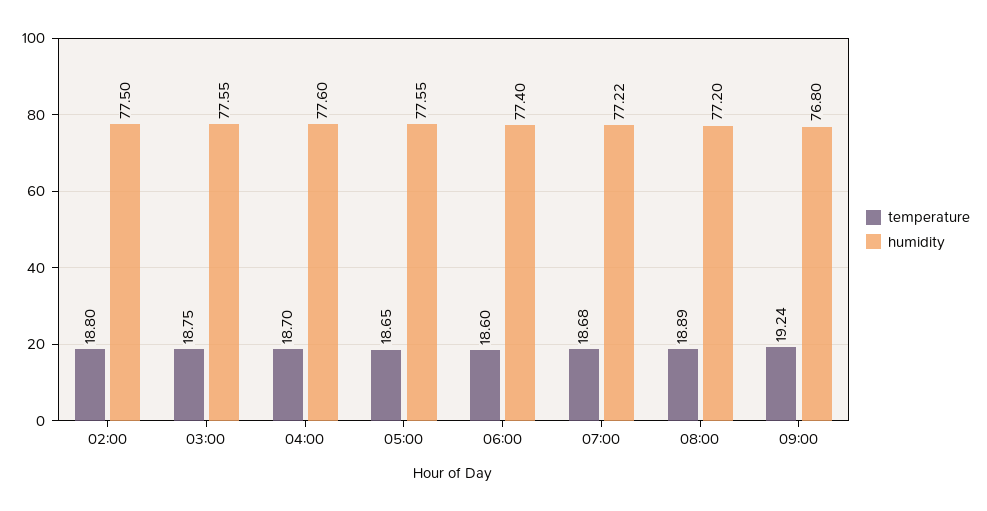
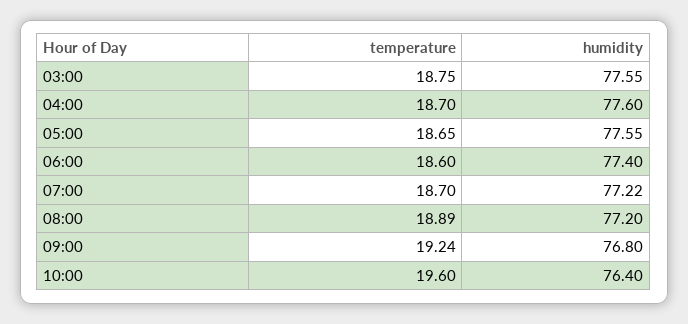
temperature, 02:00: 18.8 -> none
humidity, 02:00: 77.5 -> none
temperature, 07:00: 18.68 -> 18.7
temperature, 10:00: none -> 19.6
humidity, 10:00: none -> 76.4

